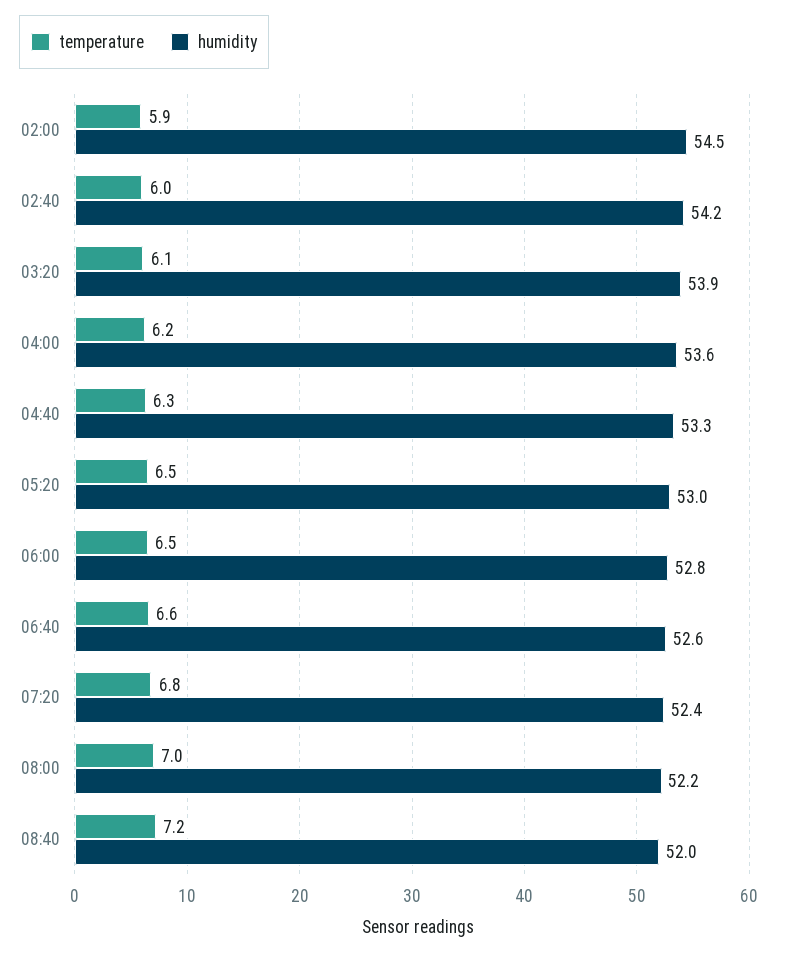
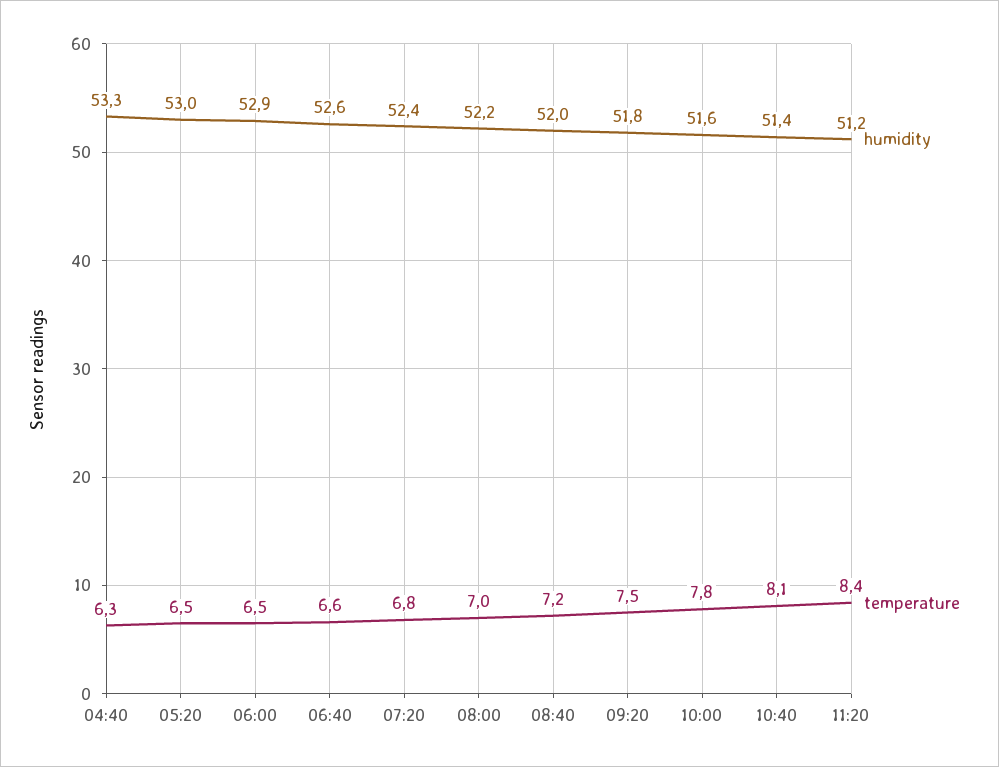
temperature, 02:00: 5.9 -> none
humidity, 02:00: 54.5 -> none
temperature, 02:40: 6 -> none
humidity, 02:40: 54.2 -> none
temperature, 03:20: 6.1 -> none
humidity, 03:20: 53.9 -> none
temperature, 04:00: 6.2 -> none
humidity, 04:00: 53.6 -> none
humidity, 06:00: 52.8 -> 52.9
humidity, 09:20: none -> 51.8
temperature, 09:20: none -> 7.5
humidity, 10:00: none -> 51.6
temperature, 10:00: none -> 7.8
humidity, 10:40: none -> 51.4
temperature, 10:40: none -> 8.1
humidity, 11:20: none -> 51.2
temperature, 11:20: none -> 8.4

